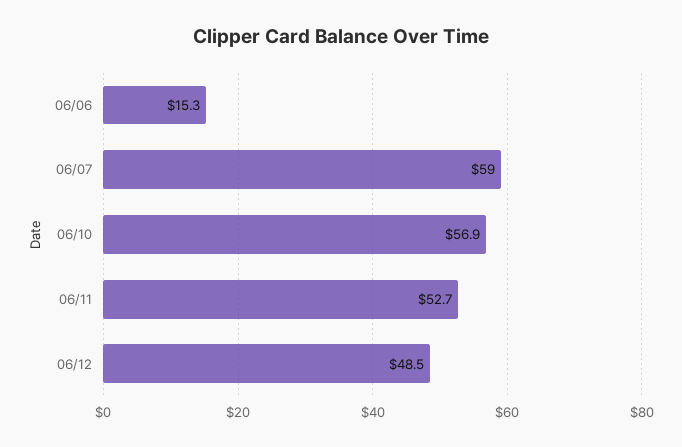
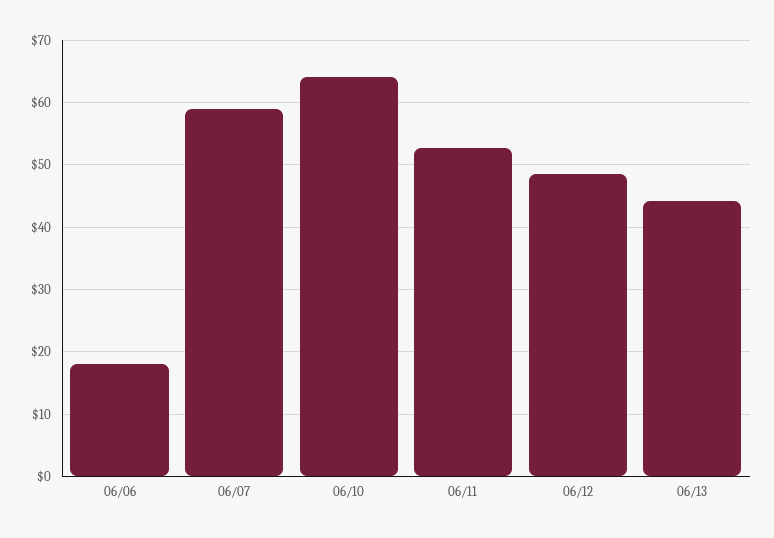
06/06: 15.3 -> 18
06/10: 56.9 -> 64
06/13: none -> 44

